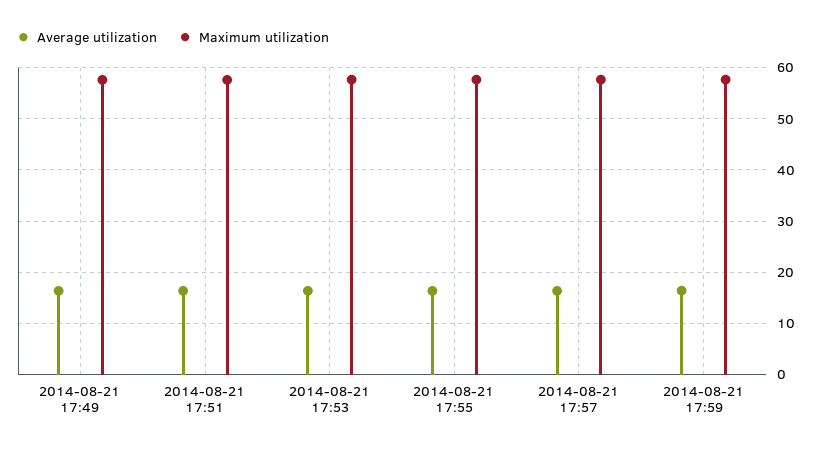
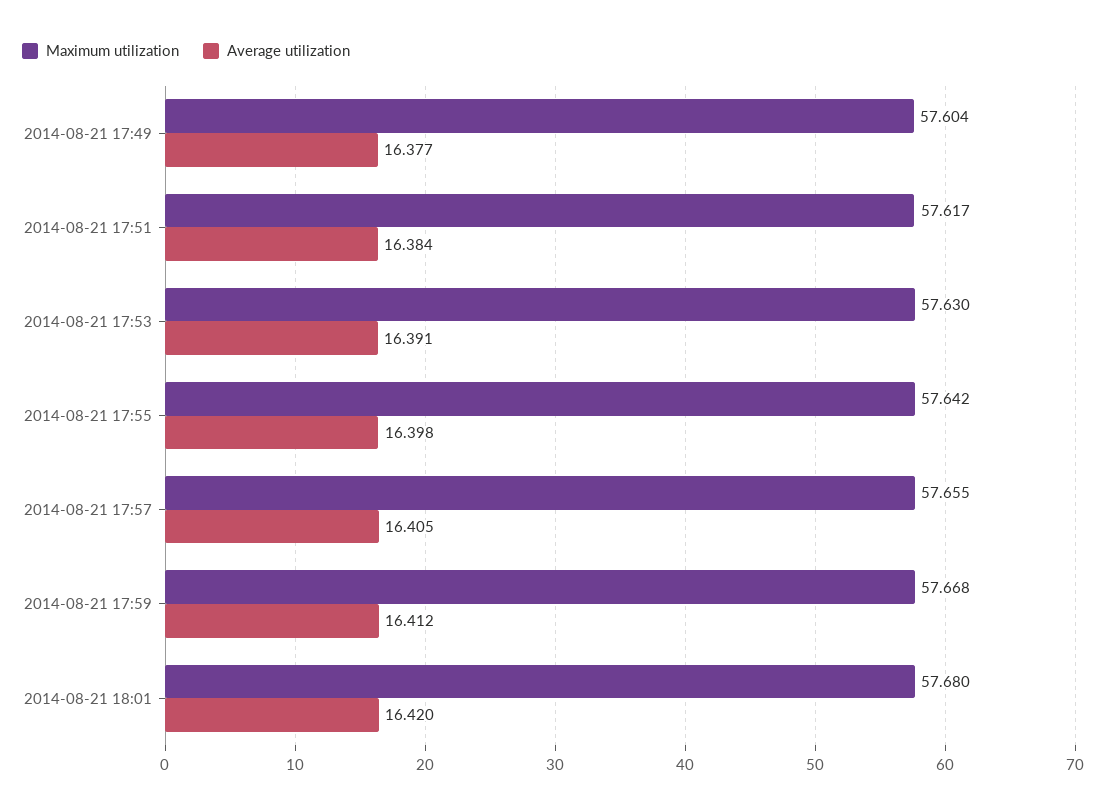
Maximum utilization, 2014-08-21 18:01: none -> 57.68
Average utilization, 2014-08-21 18:01: none -> 16.42

